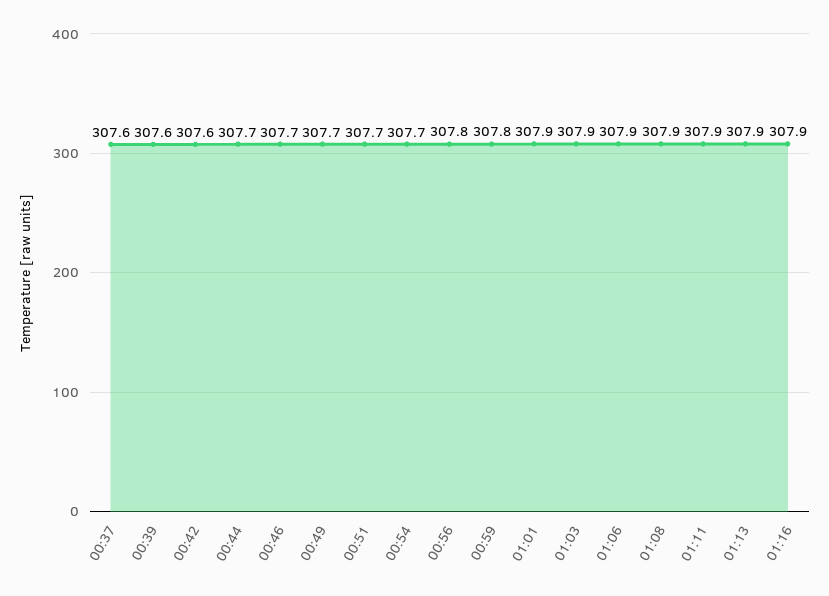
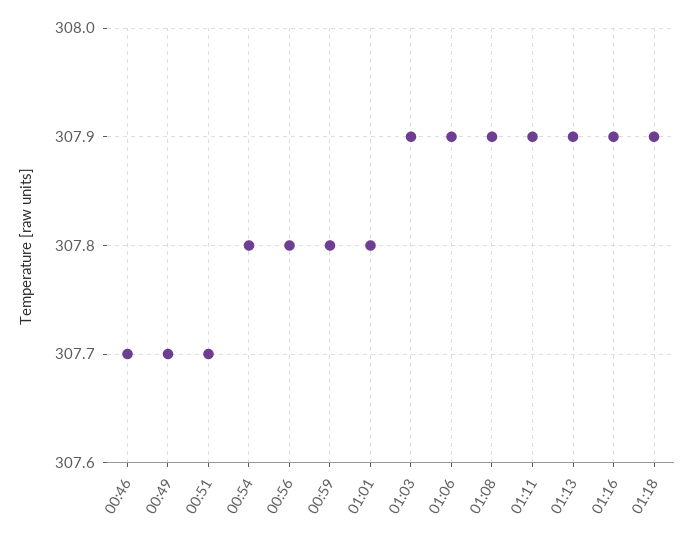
00:37: 307.6 -> none
00:39: 307.6 -> none
00:42: 307.6 -> none
00:44: 307.7 -> none
00:54: 307.7 -> 307.8
01:01: 307.9 -> 307.8
01:18: none -> 307.9

